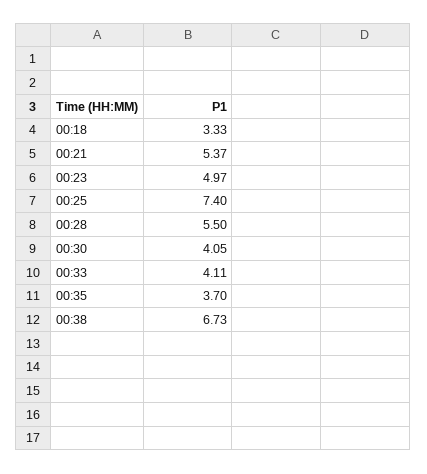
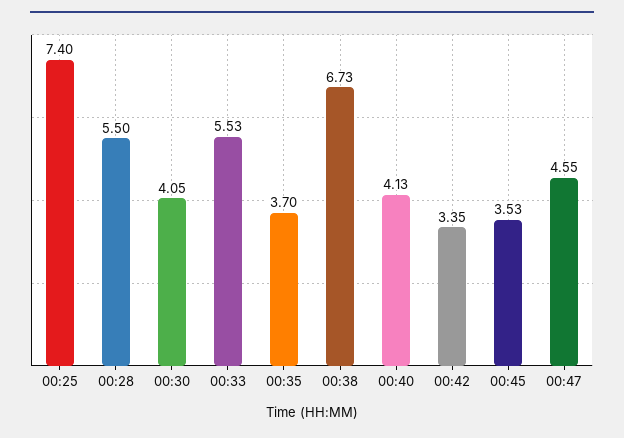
00:18: 3.33 -> none
00:21: 5.37 -> none
00:23: 4.97 -> none
00:33: 4.11 -> 5.53
00:40: none -> 4.13
00:42: none -> 3.35
00:45: none -> 3.53
00:47: none -> 4.55

